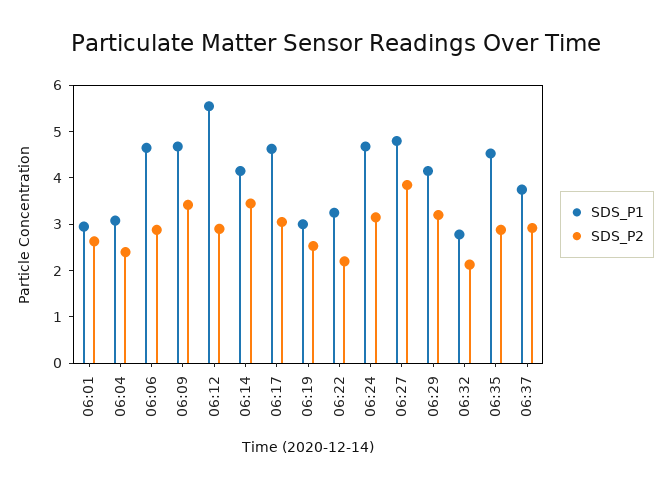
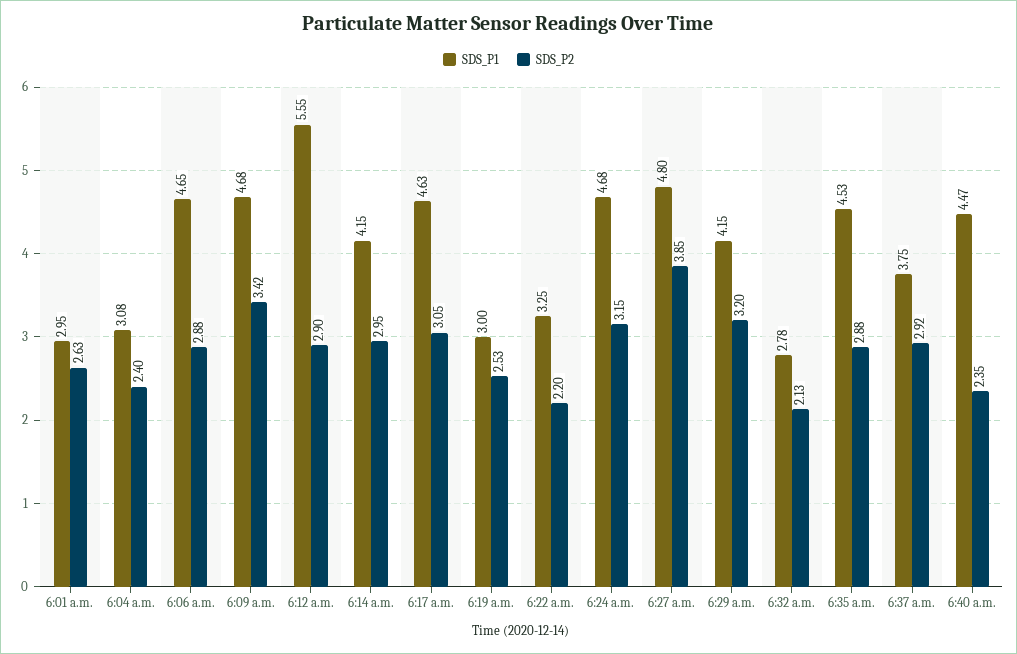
SDS_P2, 06:14: 3.4 -> 2.95
SDS_P1, 6:40 a.m.: none -> 4.47
SDS_P2, 6:40 a.m.: none -> 2.35

